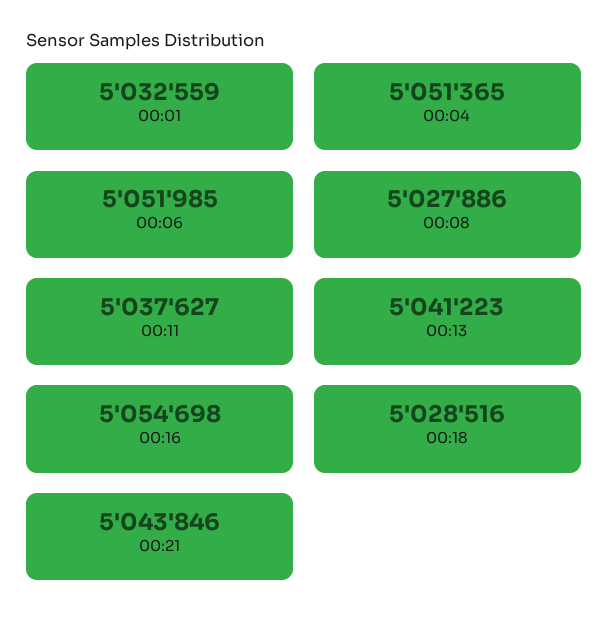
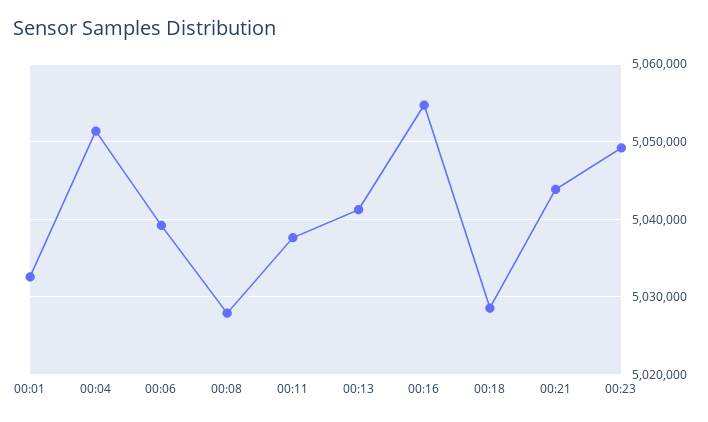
00:06: 5051985 -> 5039000
00:23: none -> 5049000

